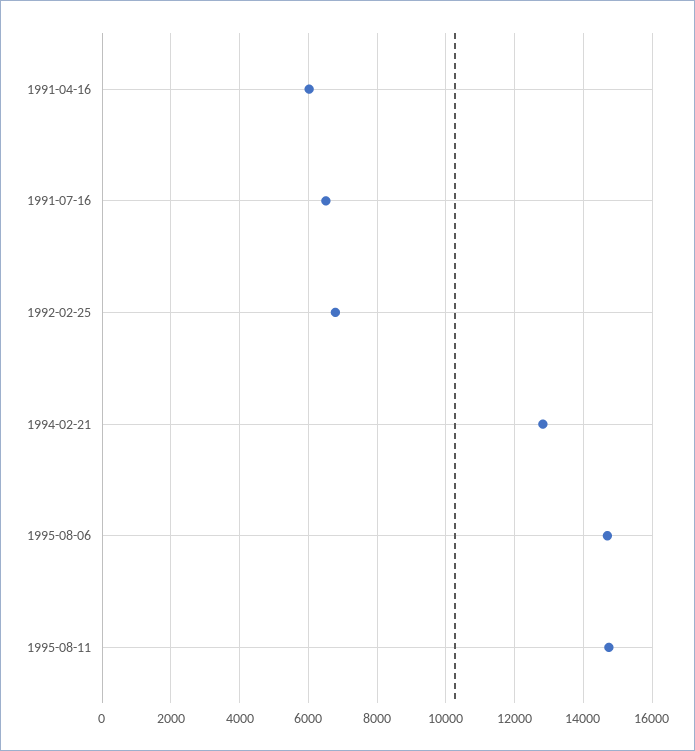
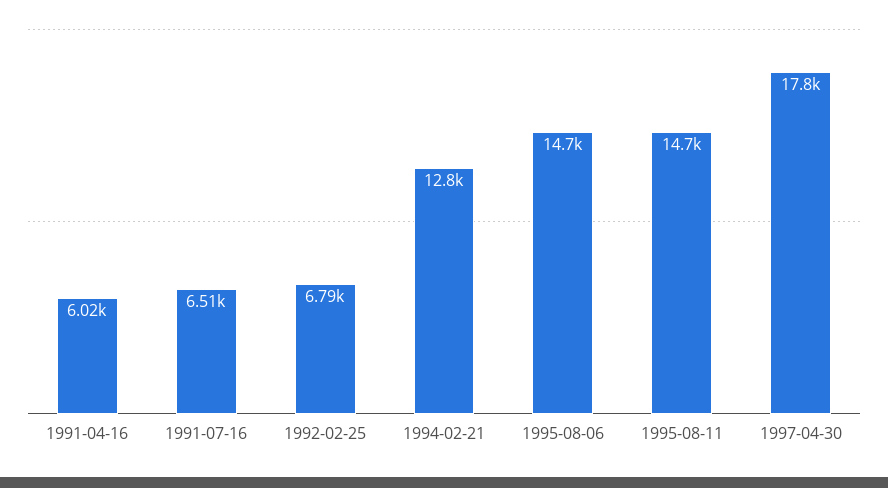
1997-04-30: none -> 17800

